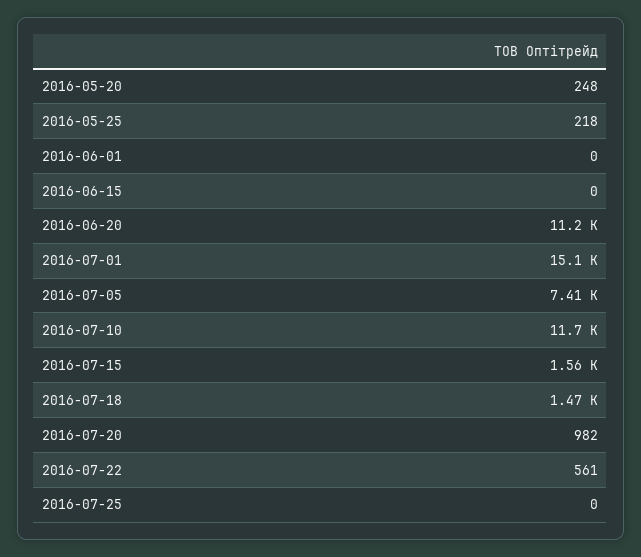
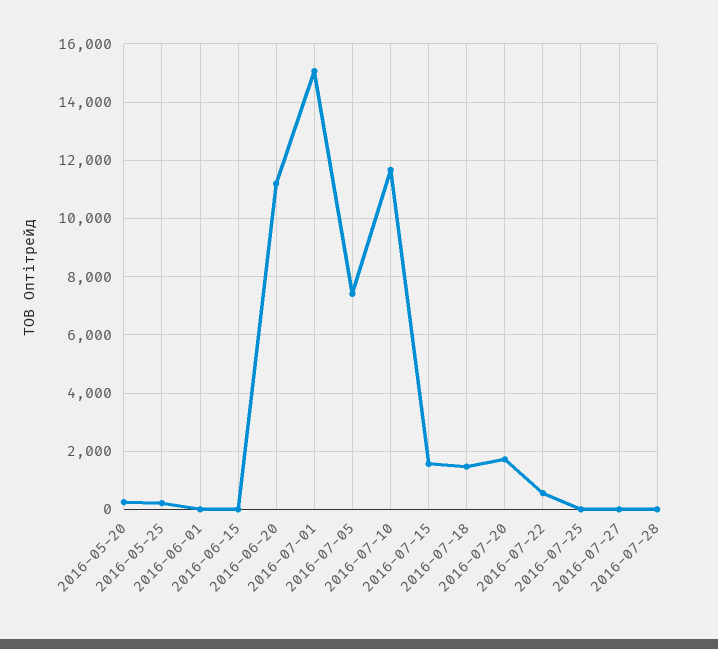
2016-07-20: 982 -> 1750
2016-07-27: none -> 0
2016-07-28: none -> 0

